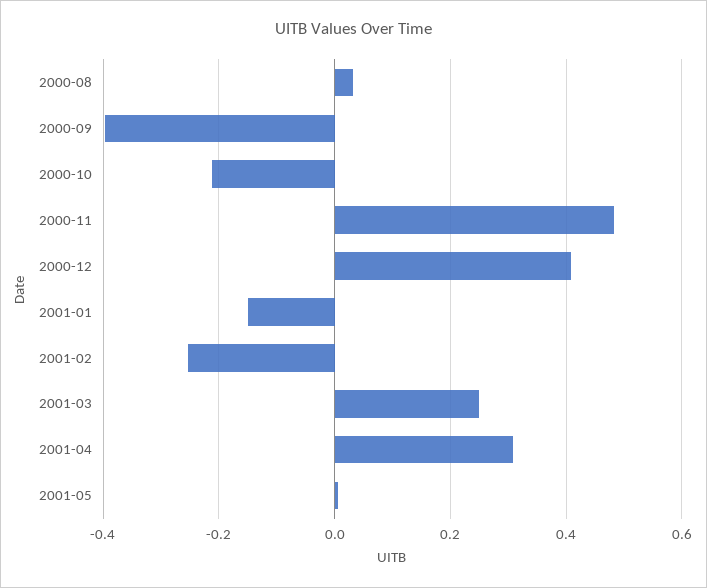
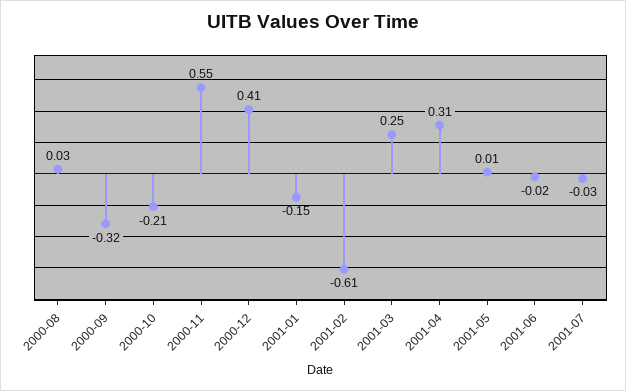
2000-09: -0.4 -> -0.32
2000-11: 0.48 -> 0.55
2001-02: -0.26 -> -0.61
2001-06: none -> -0.02
2001-07: none -> -0.03

